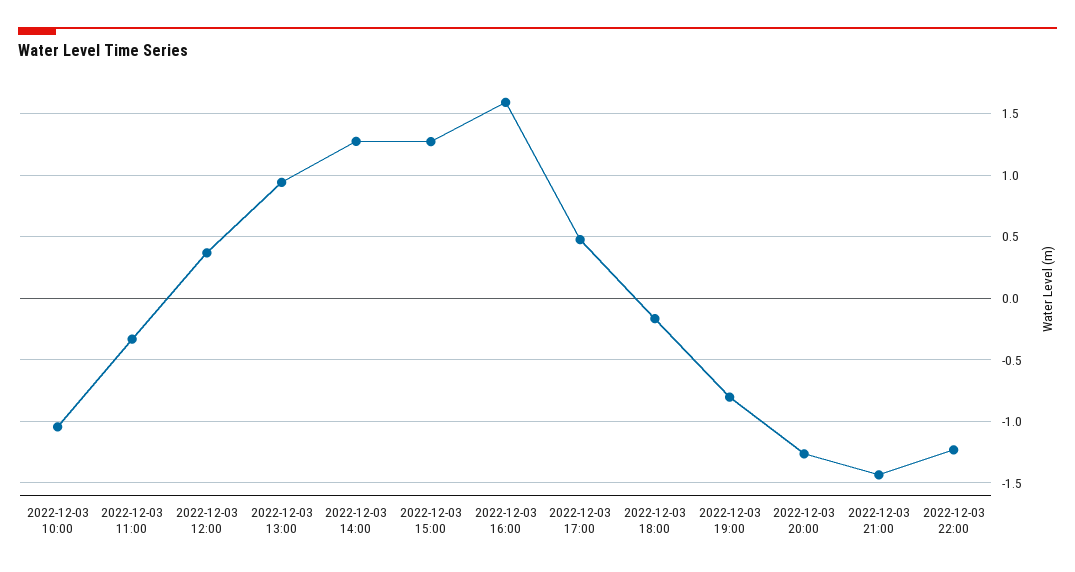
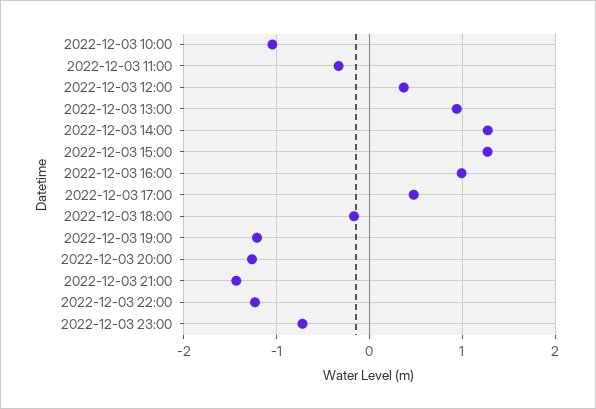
2022-12-03 16:00: 1.6 -> 1
2022-12-03 19:00: -0.8 -> -1.2
2022-12-03 23:00: none -> -0.7

